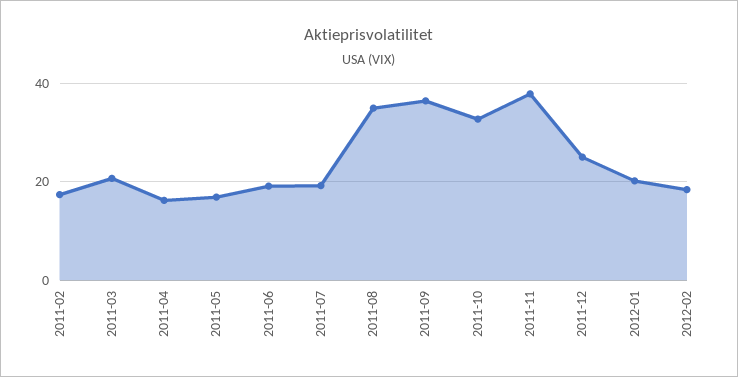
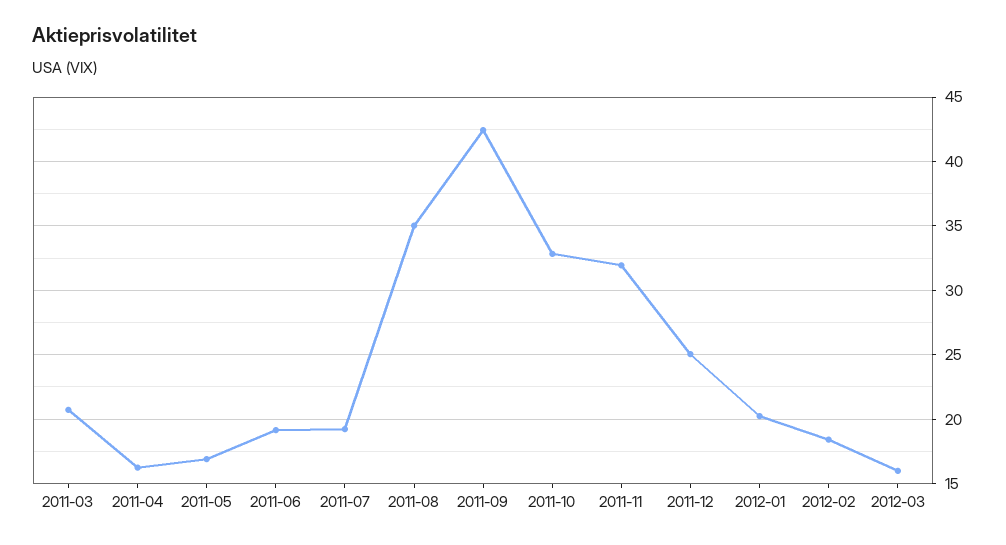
2011-02: 18 -> none
2011-09: 36 -> 42.5
2011-11: 38 -> 32
2012-03: none -> 16

